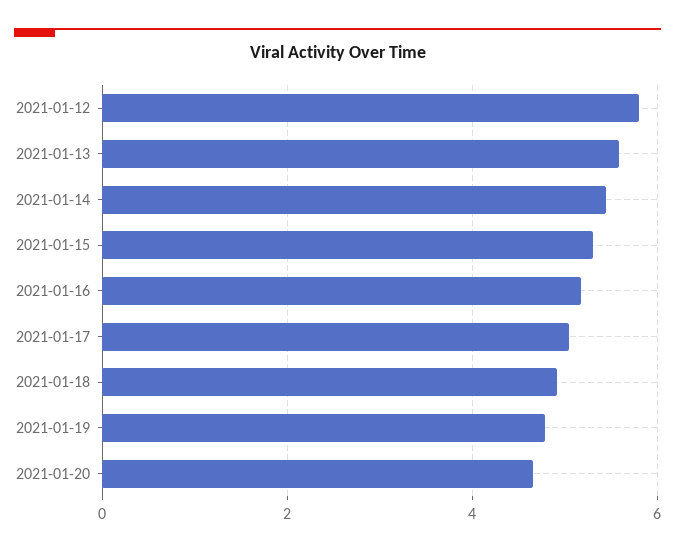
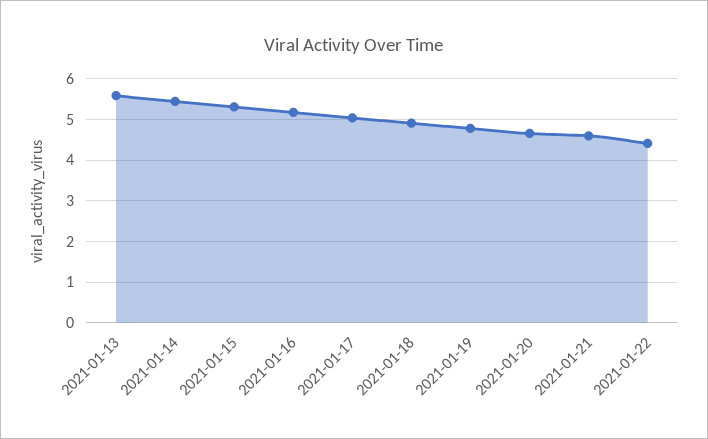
2021-01-12: 5.8 -> none
2021-01-21: none -> 4.6
2021-01-22: none -> 4.4

